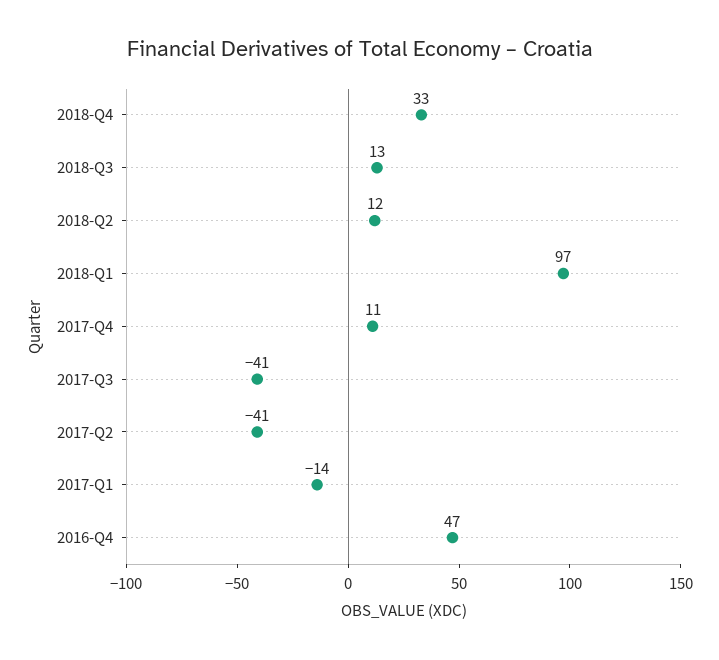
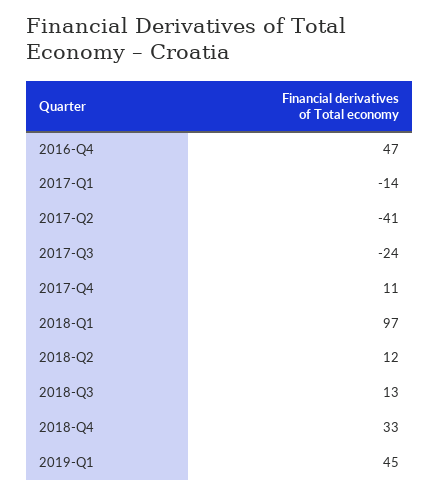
2017-Q3: -41 -> -24
2019-Q1: none -> 45

